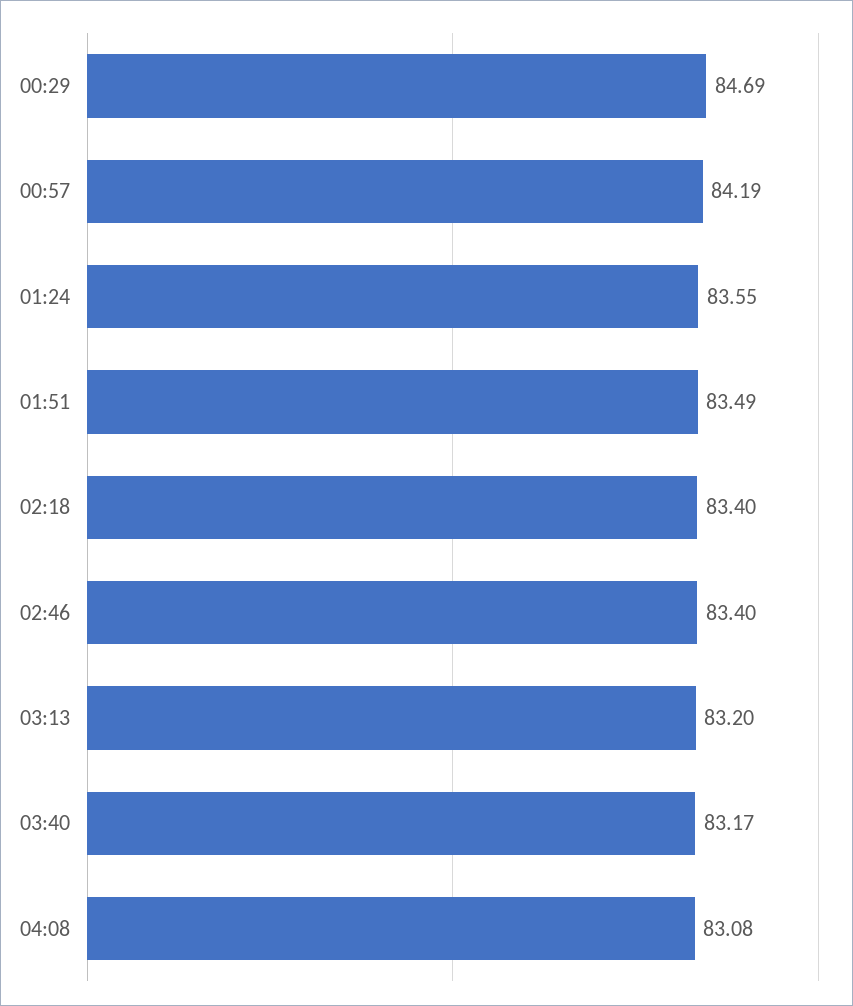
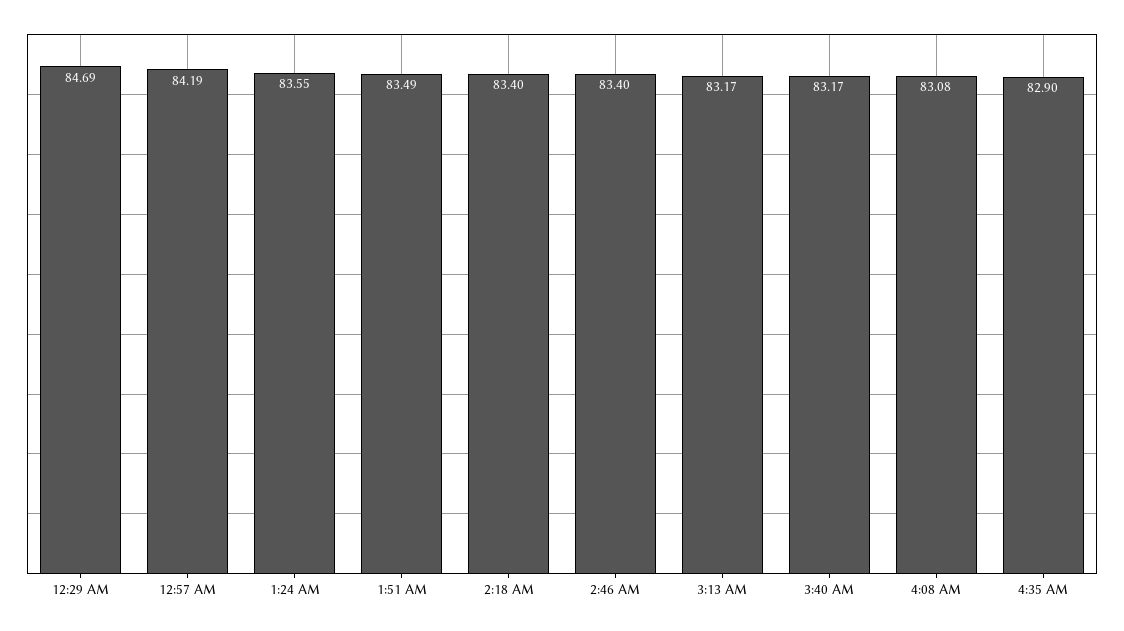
03:13: 83.2 -> 83.17
4:35 AM: none -> 82.9

